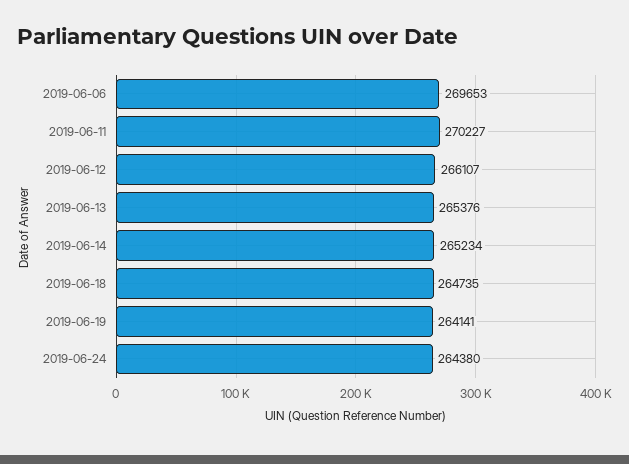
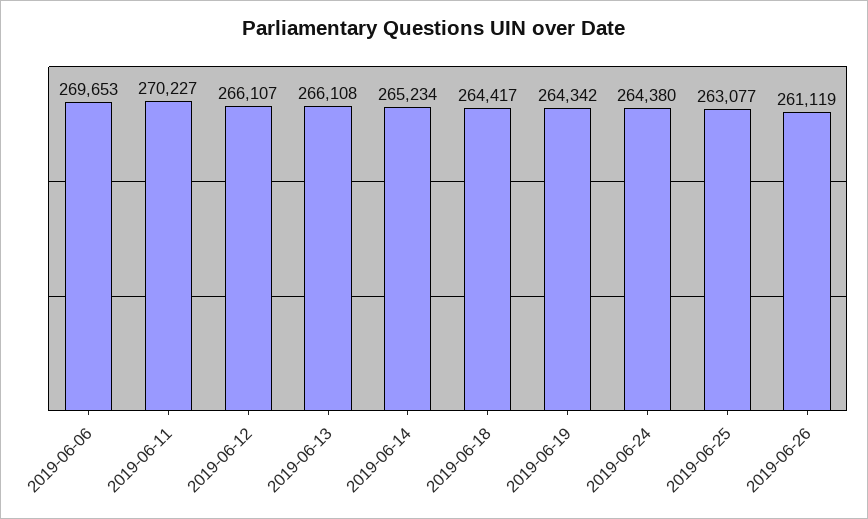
2019-06-13: 265376 -> 266108
2019-06-18: 264735 -> 264417
2019-06-19: 264141 -> 264342
2019-06-25: none -> 263077
2019-06-26: none -> 261119

